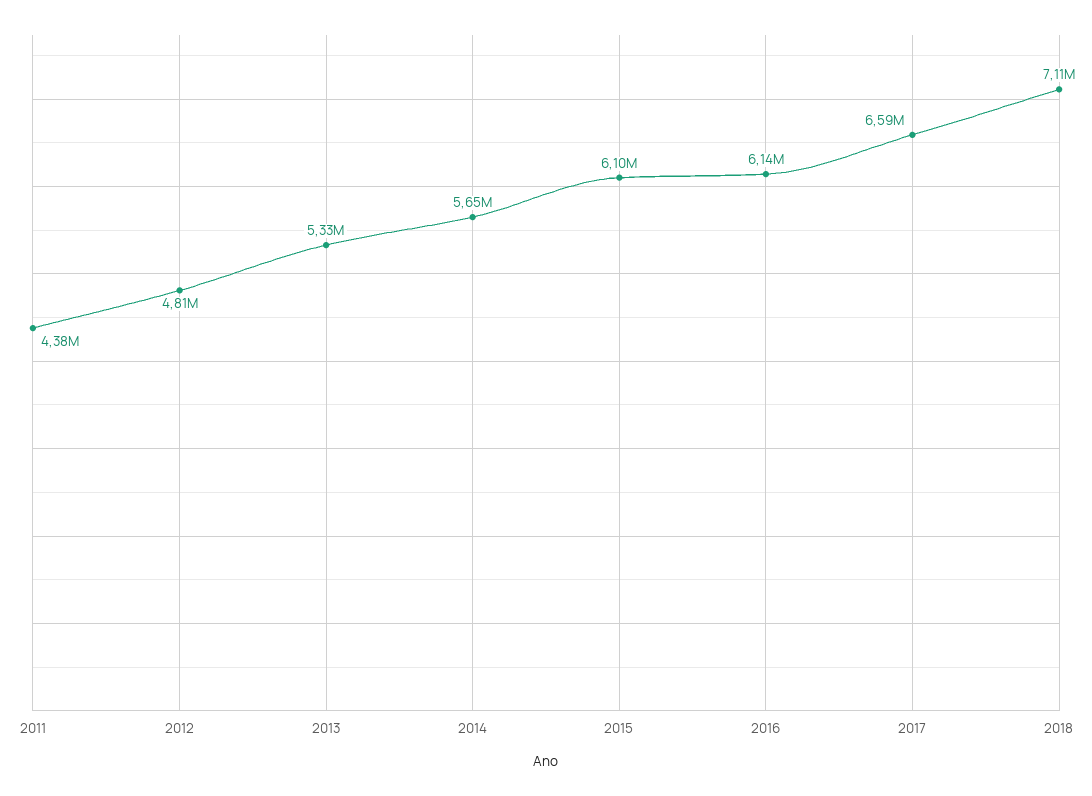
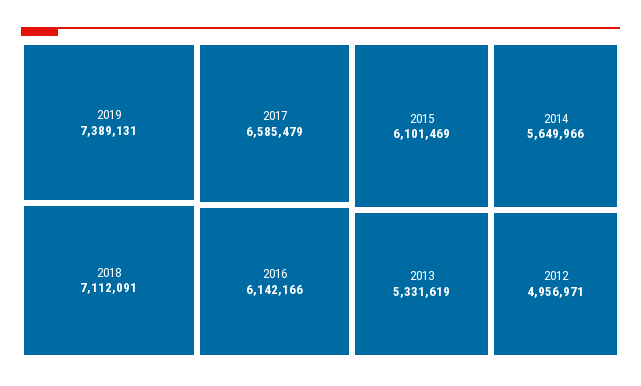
2011: 4380000 -> none
2012: 4810000 -> 4956971
2019: none -> 7389131

